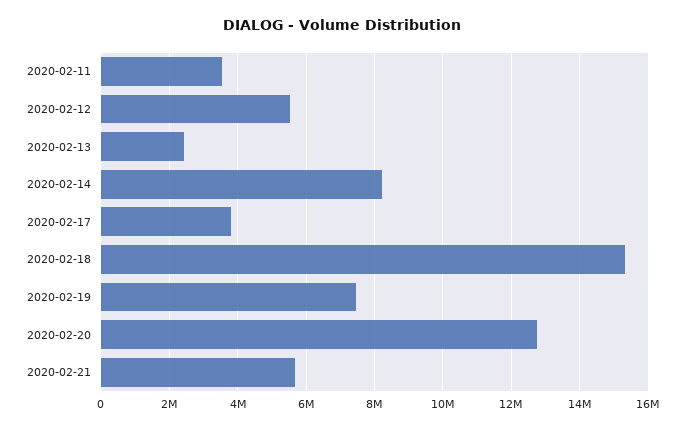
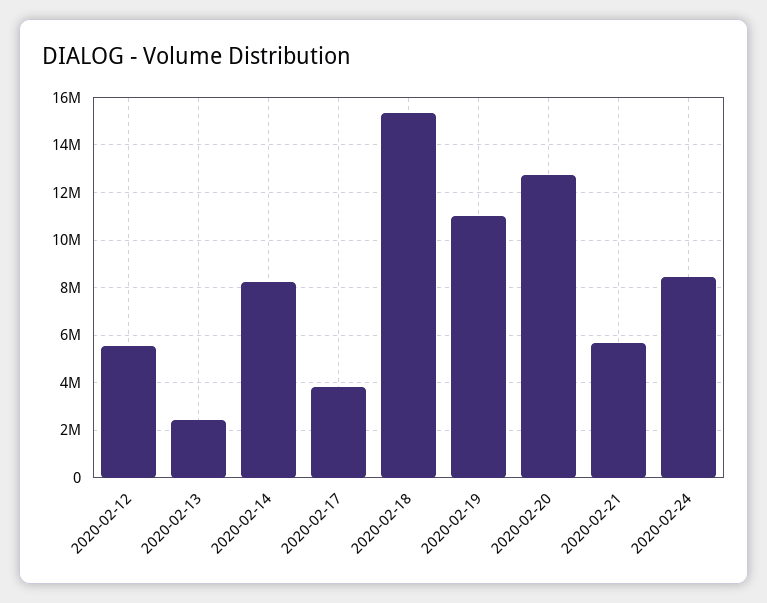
2020-02-11: 3600000 -> none
2020-02-19: 7400000 -> 11000000
2020-02-24: none -> 8500000

